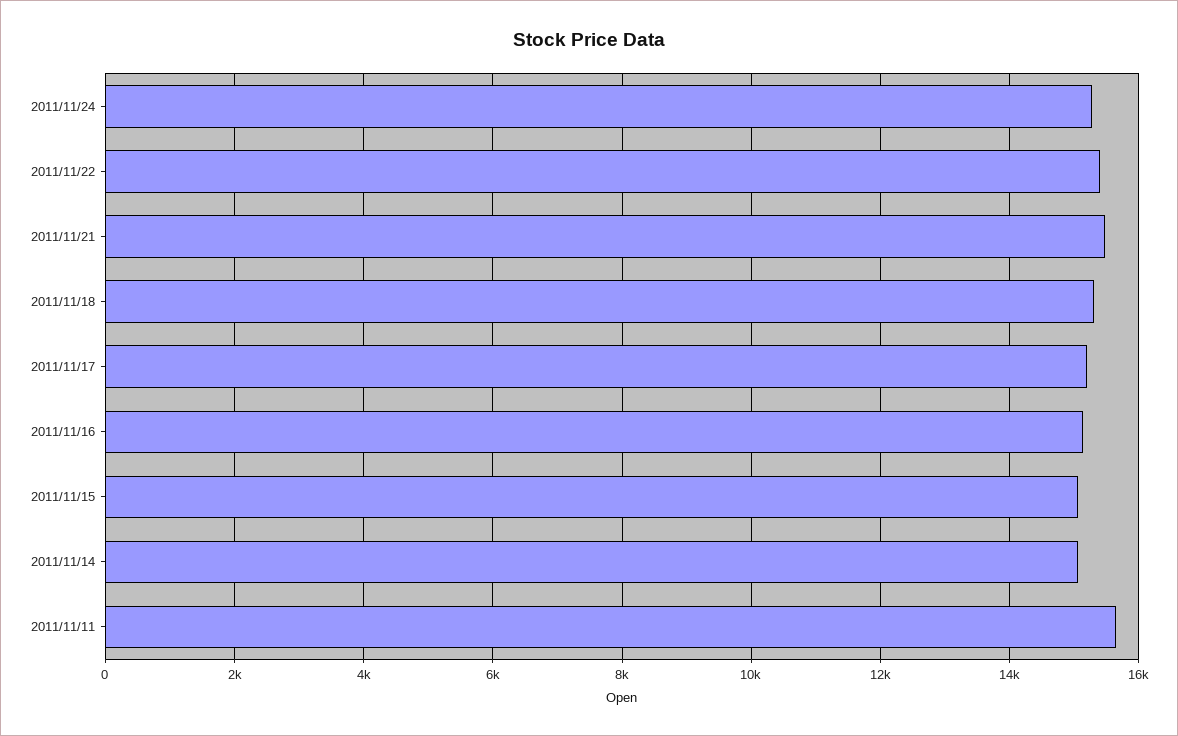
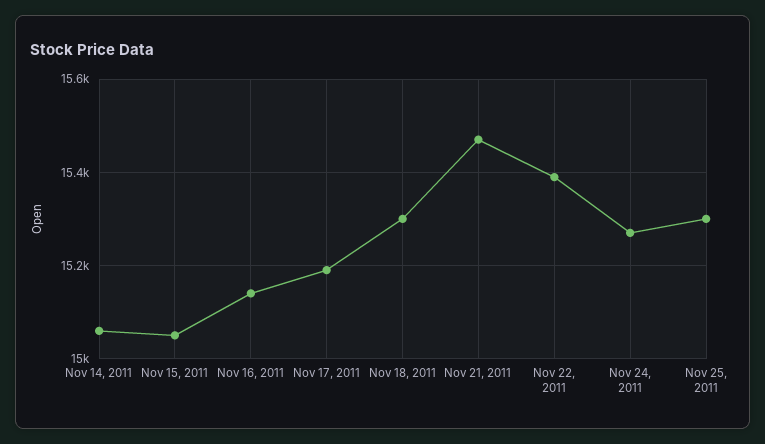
2011/11/11: 15600 -> none
Nov 25, 2011: none -> 15300

